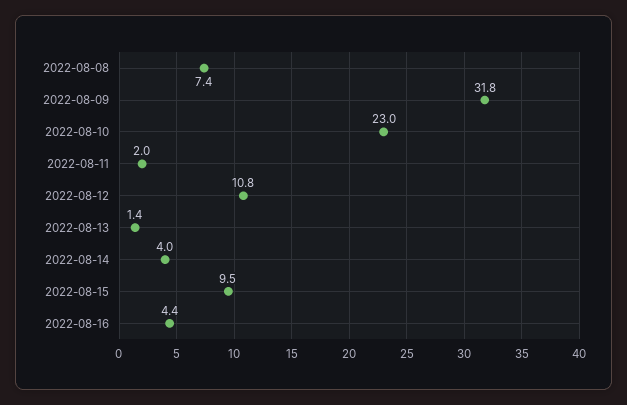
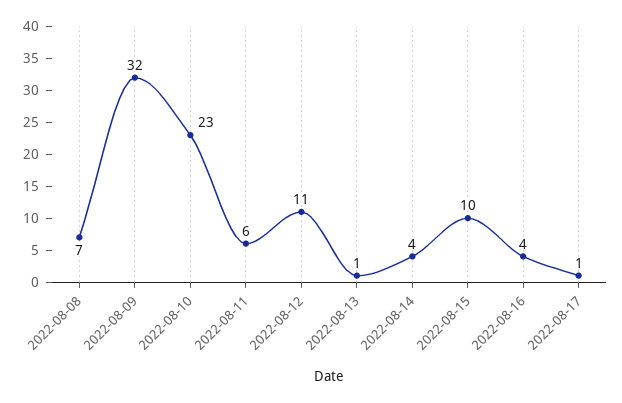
2022-08-11: 2 -> 6
2022-08-17: none -> 1

